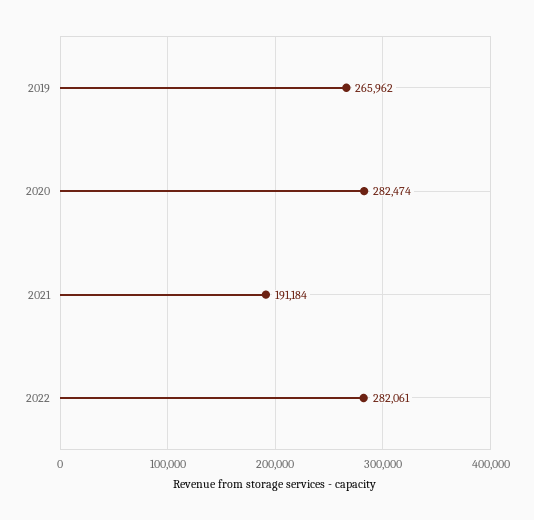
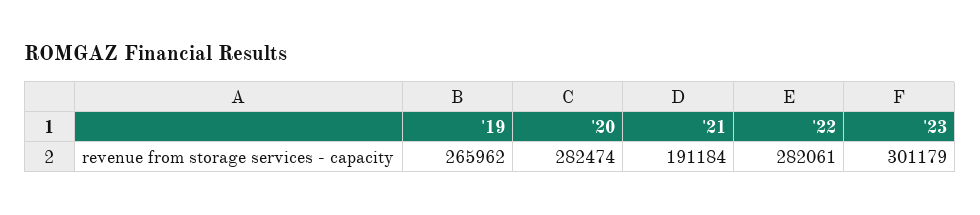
'23: none -> 301179

